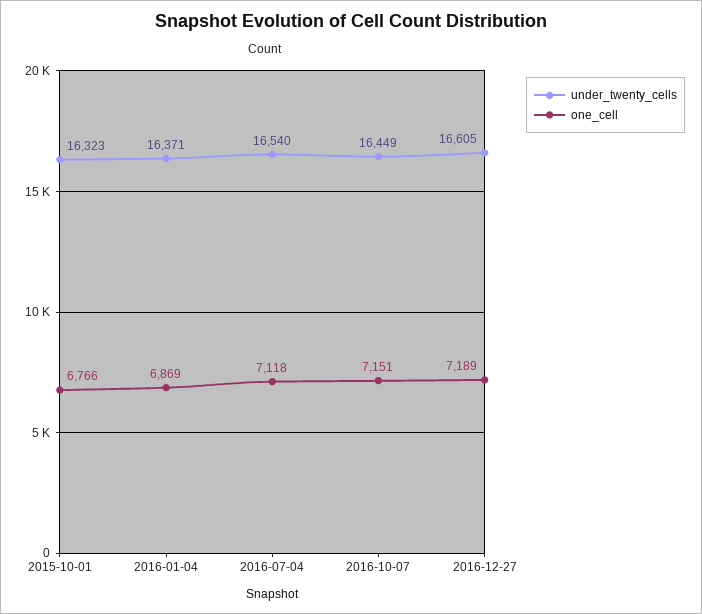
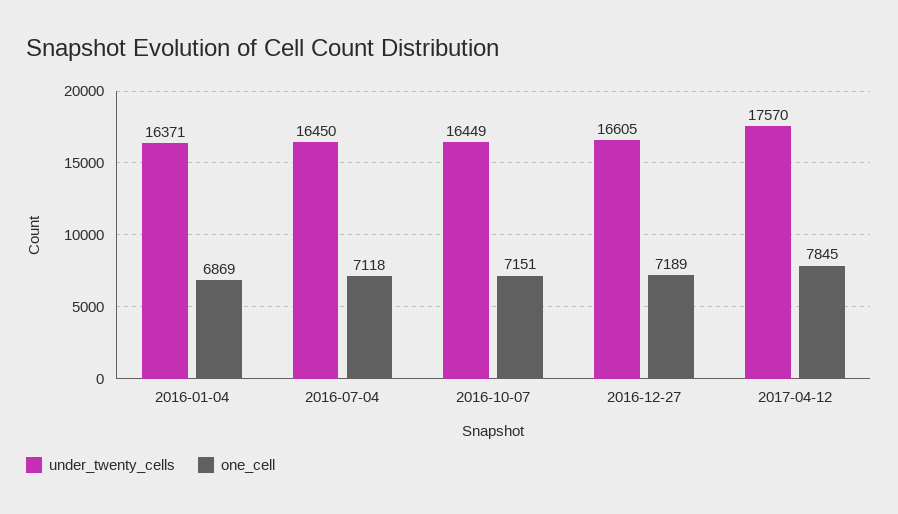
under_twenty_cells, 2015-10-01: 16323 -> none
one_cell, 2015-10-01: 6766 -> none
under_twenty_cells, 2016-07-04: 16540 -> 16450
under_twenty_cells, 2017-04-12: none -> 17570
one_cell, 2017-04-12: none -> 7845

